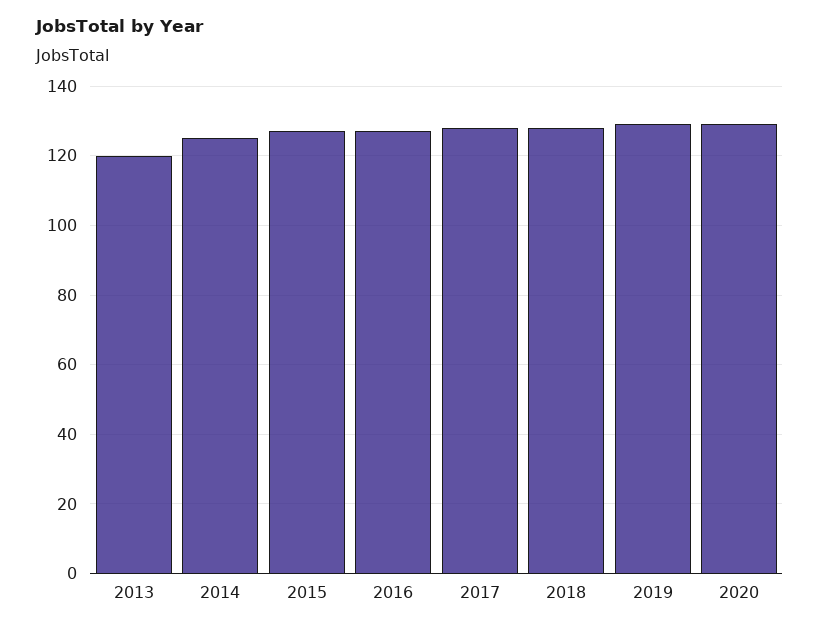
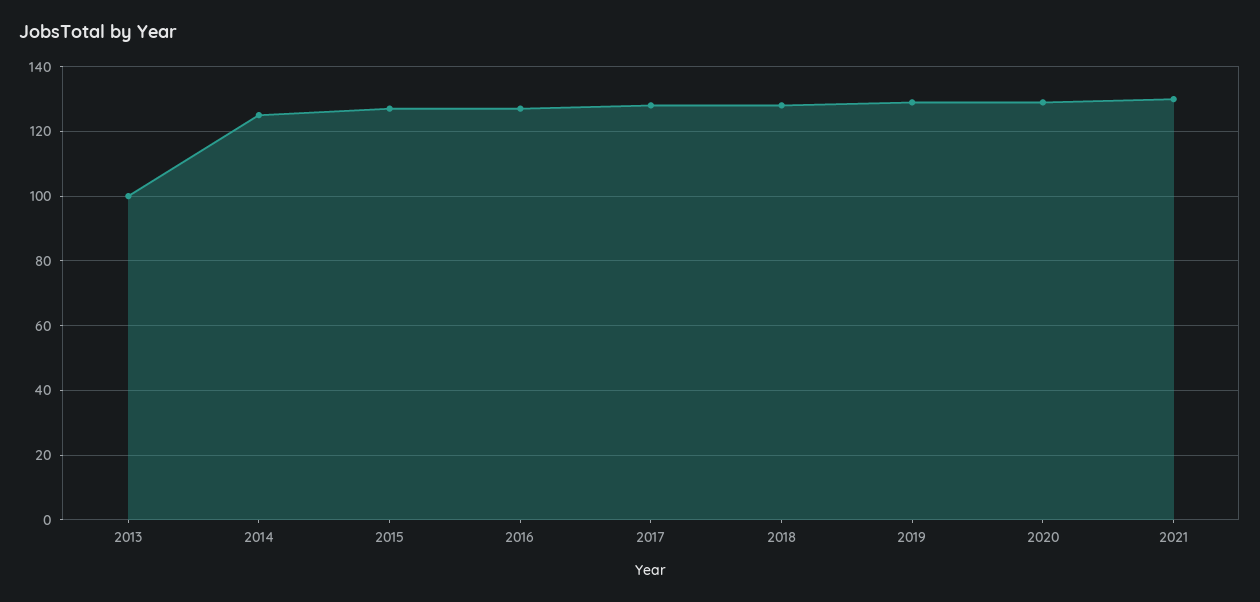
2013: 120 -> 100
2021: none -> 130

